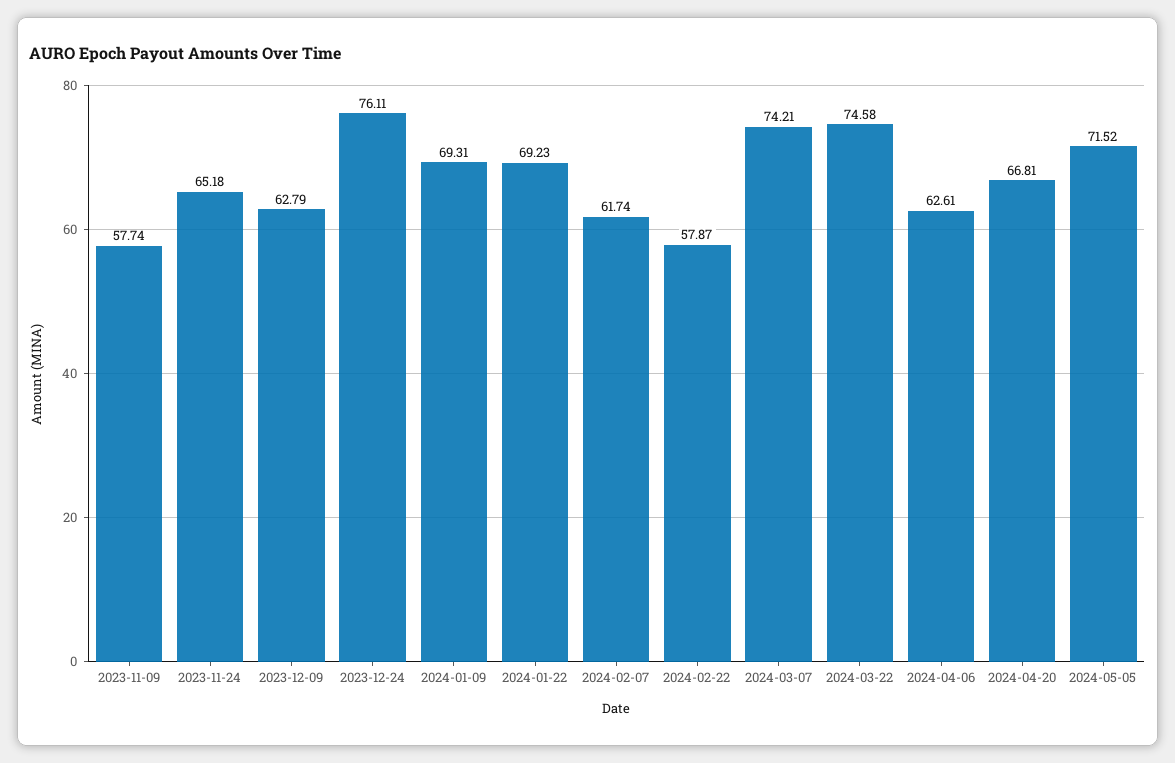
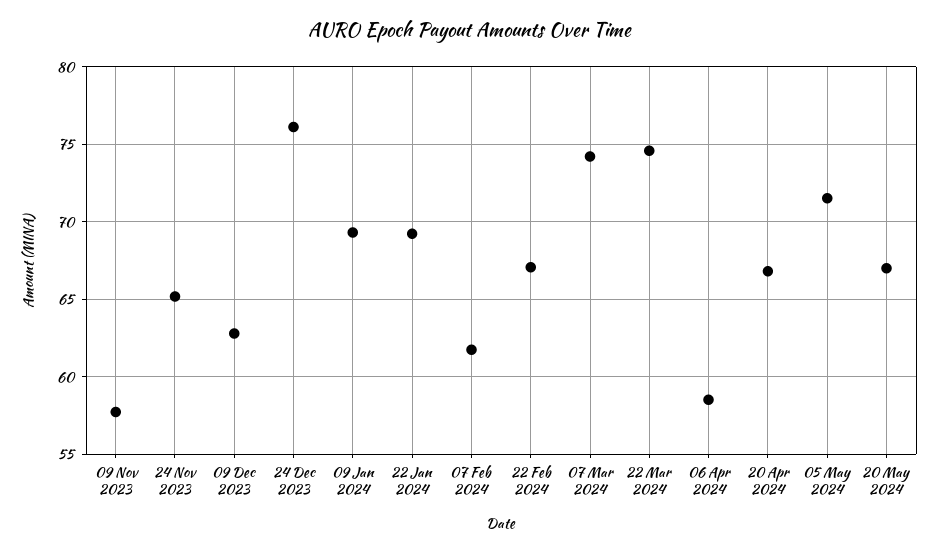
2024-02-22: 57.87 -> 67
2024-04-06: 62.61 -> 58.5
20 May 2024: none -> 67

